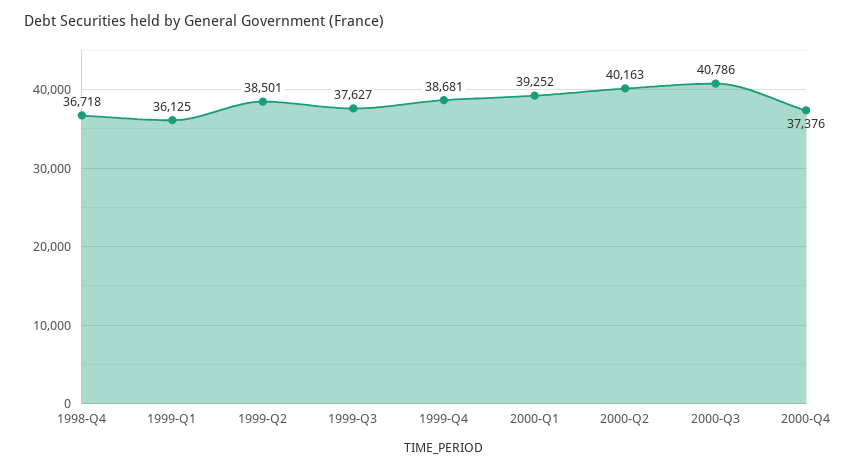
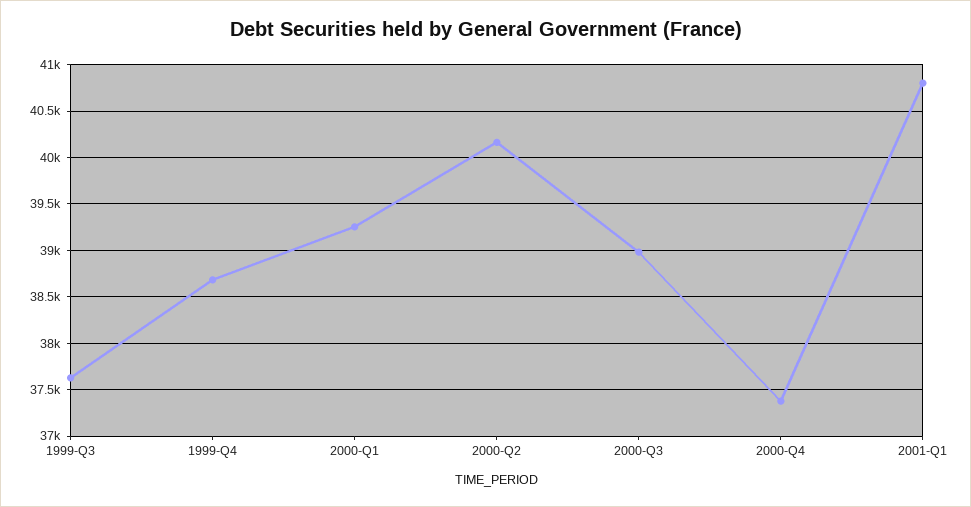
1998-Q4: 36718 -> none
1999-Q1: 36125 -> none
1999-Q2: 38501 -> none
2000-Q3: 40786 -> 39000
2001-Q1: none -> 40800

